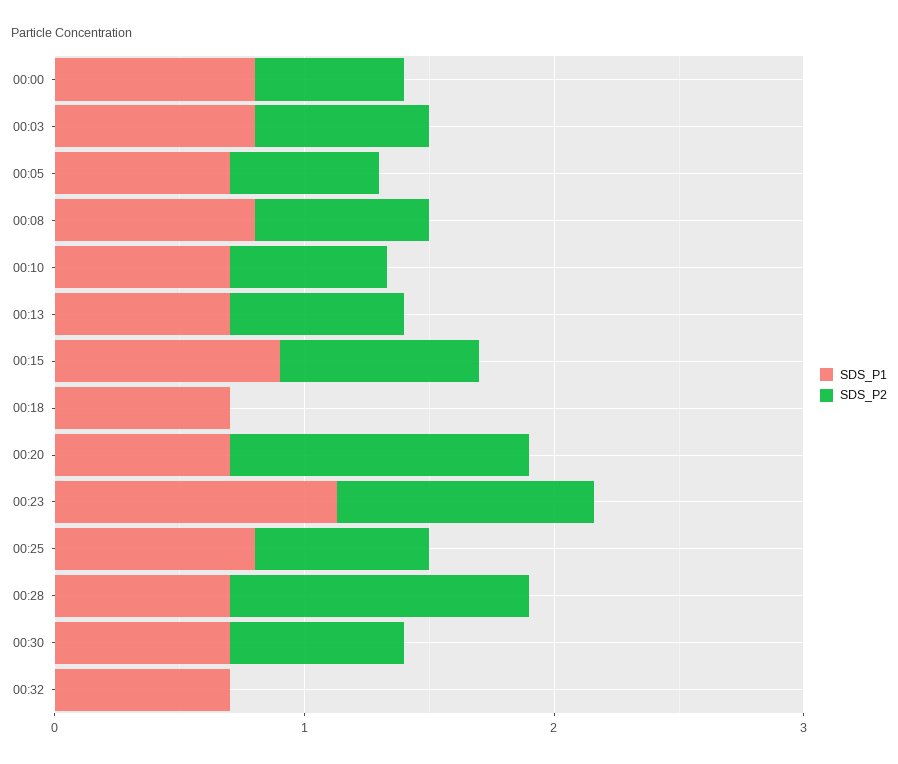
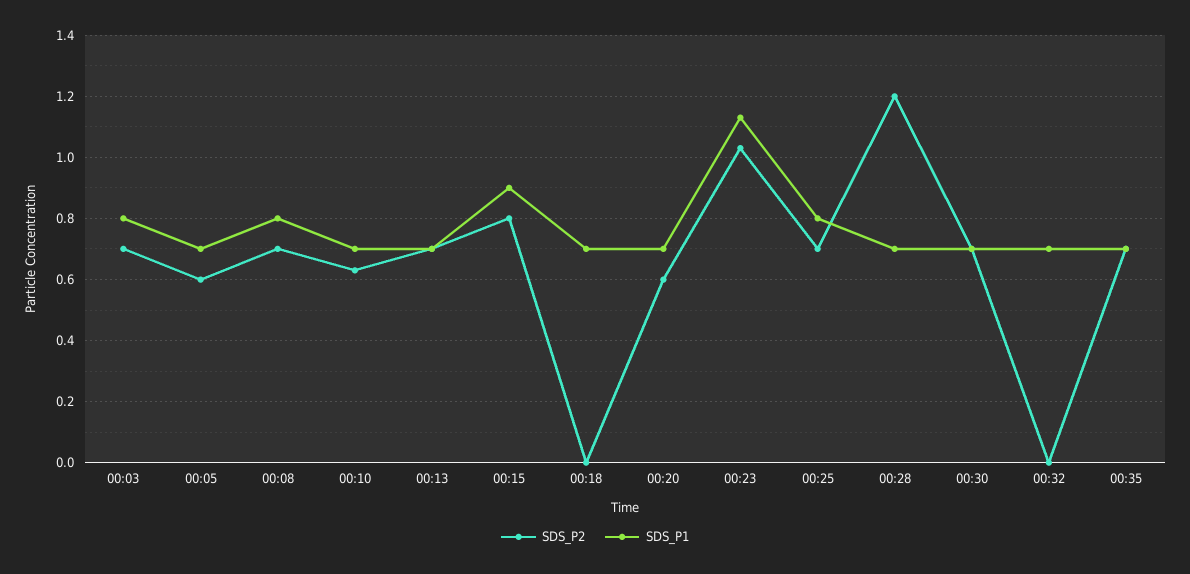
SDS_P1, 00:00: 0.8 -> none
SDS_P2, 00:00: 0.6 -> none
SDS_P2, 00:20: 1.2 -> 0.6
SDS_P2, 00:35: none -> 0.7
SDS_P1, 00:35: none -> 0.7

